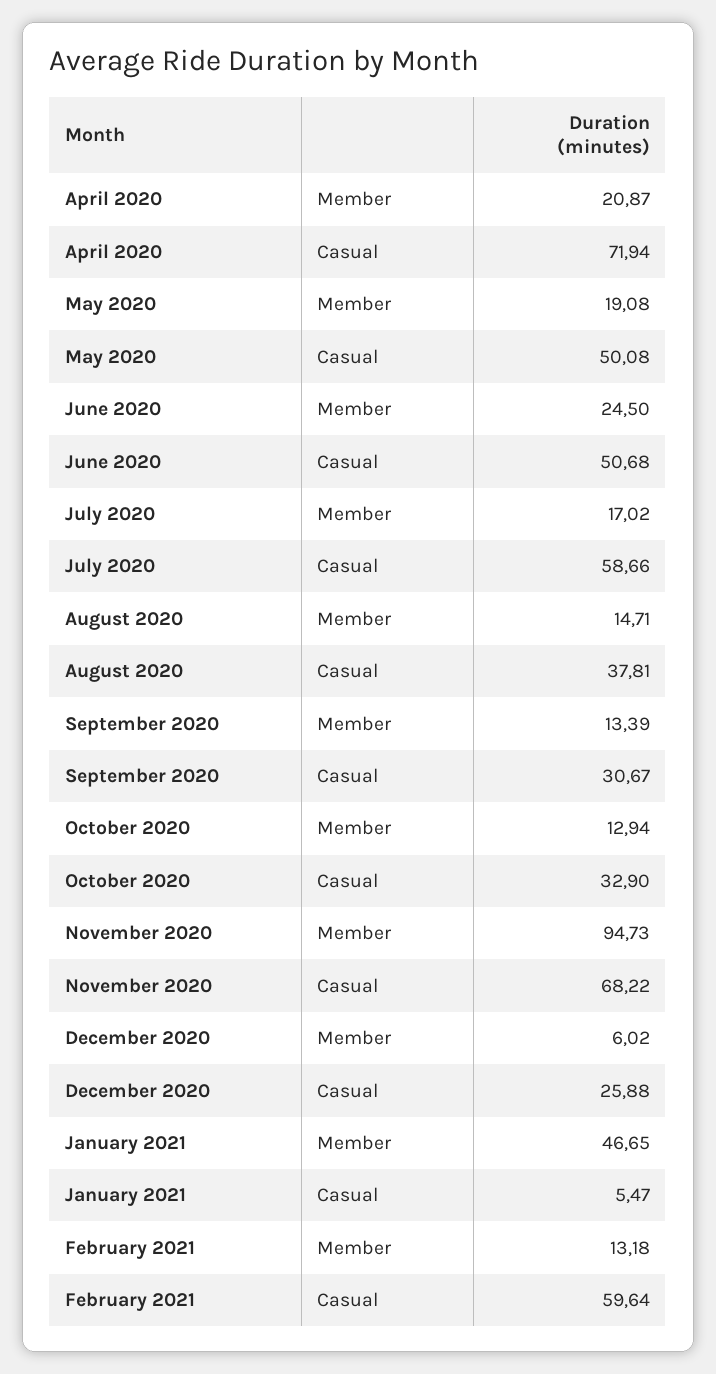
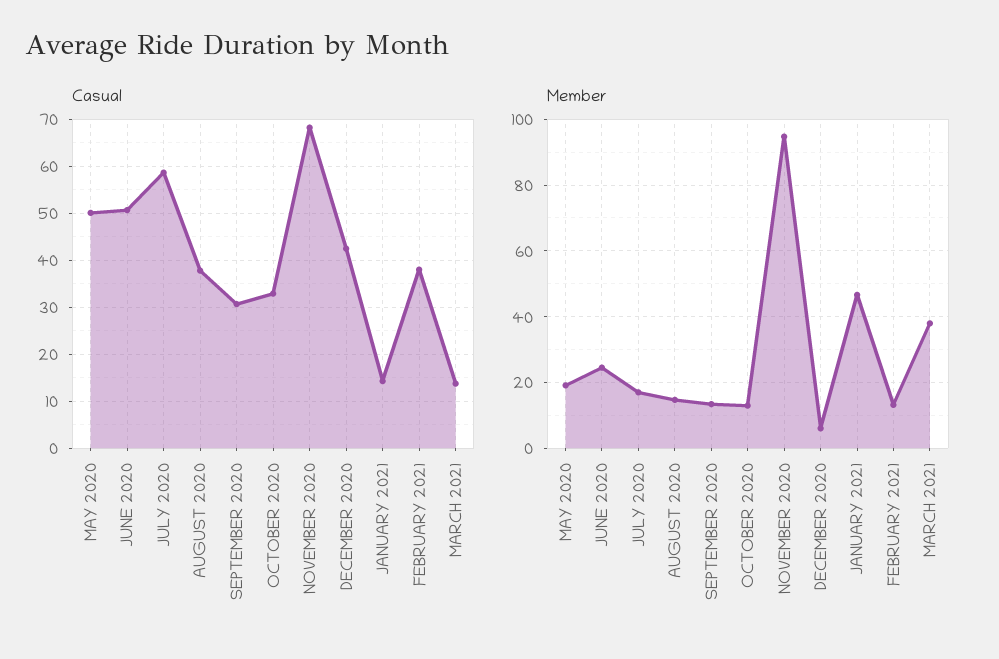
Member, April 2020: 20.87 -> none
Casual, April 2020: 71.94 -> none
Casual, December 2020: 25.88 -> 42
Casual, January 2021: 5.47 -> 14
Casual, February 2021: 59.64 -> 38
Casual, MARCH 2021: none -> 14
Member, MARCH 2021: none -> 38

